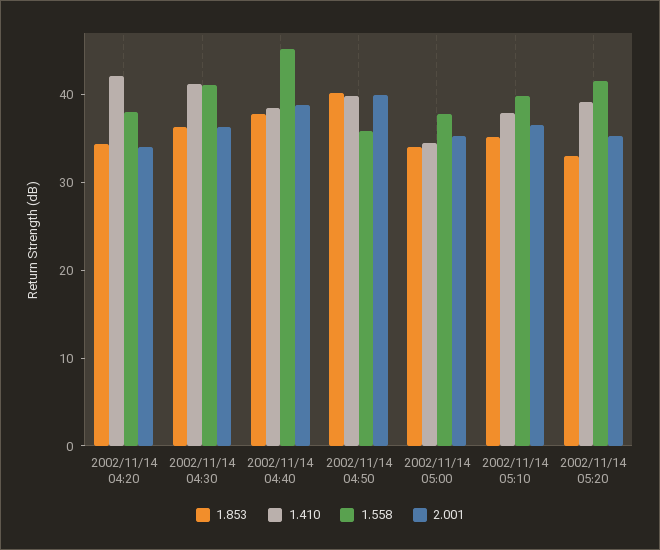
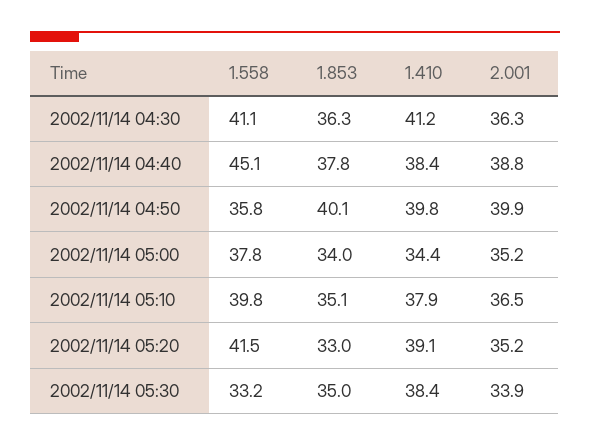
1.853, 2002/11/14 04:20: 34 -> none
1.410, 2002/11/14 04:20: 42 -> none
1.558, 2002/11/14 04:20: 38 -> none
2.001, 2002/11/14 04:20: 34 -> none
1.558, 2002/11/14 05:30: none -> 33.2
1.853, 2002/11/14 05:30: none -> 35
1.410, 2002/11/14 05:30: none -> 38.4
2.001, 2002/11/14 05:30: none -> 33.9

